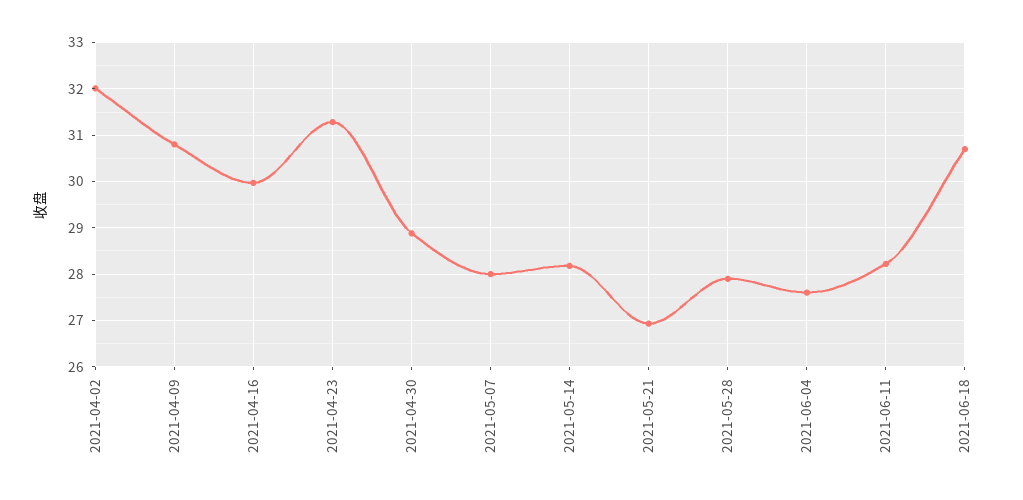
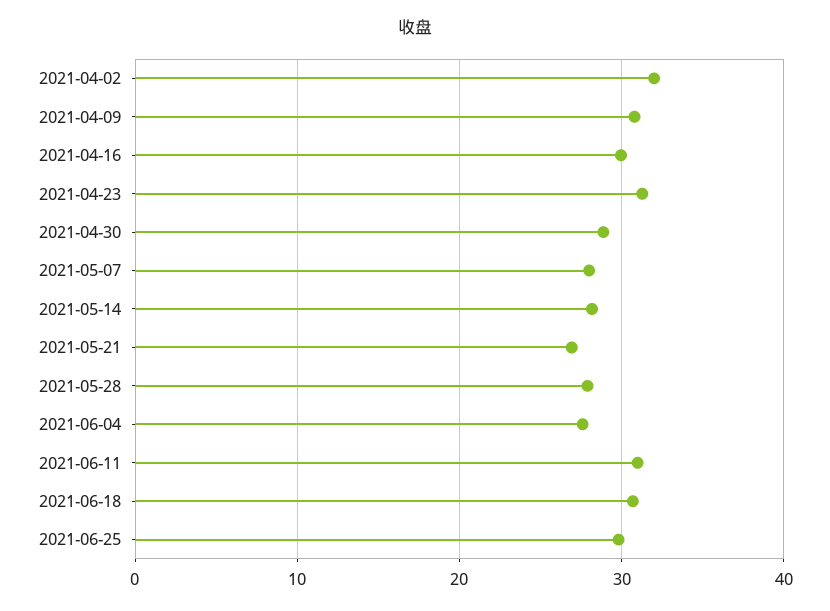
2021-06-11: 28.2 -> 31
2021-06-25: none -> 30

